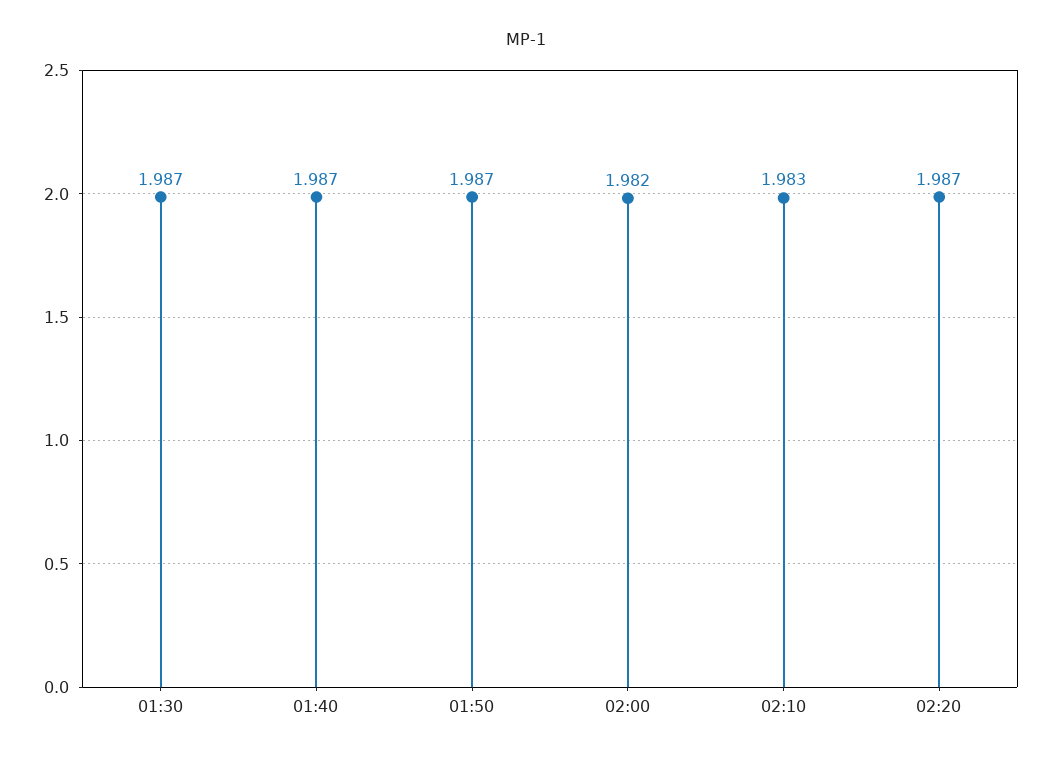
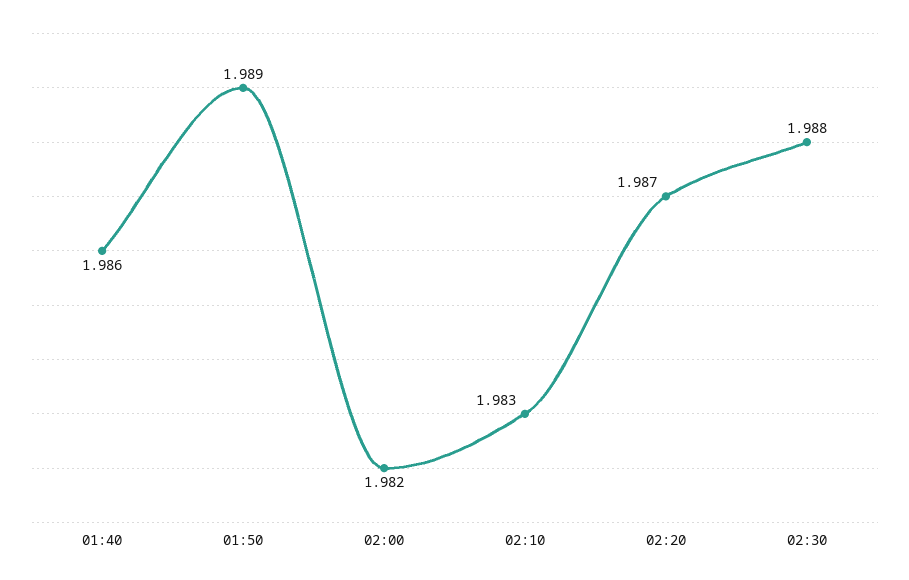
01:30: 1.987 -> none
01:40: 1.987 -> 1.986
01:50: 1.987 -> 1.989
02:30: none -> 1.988

